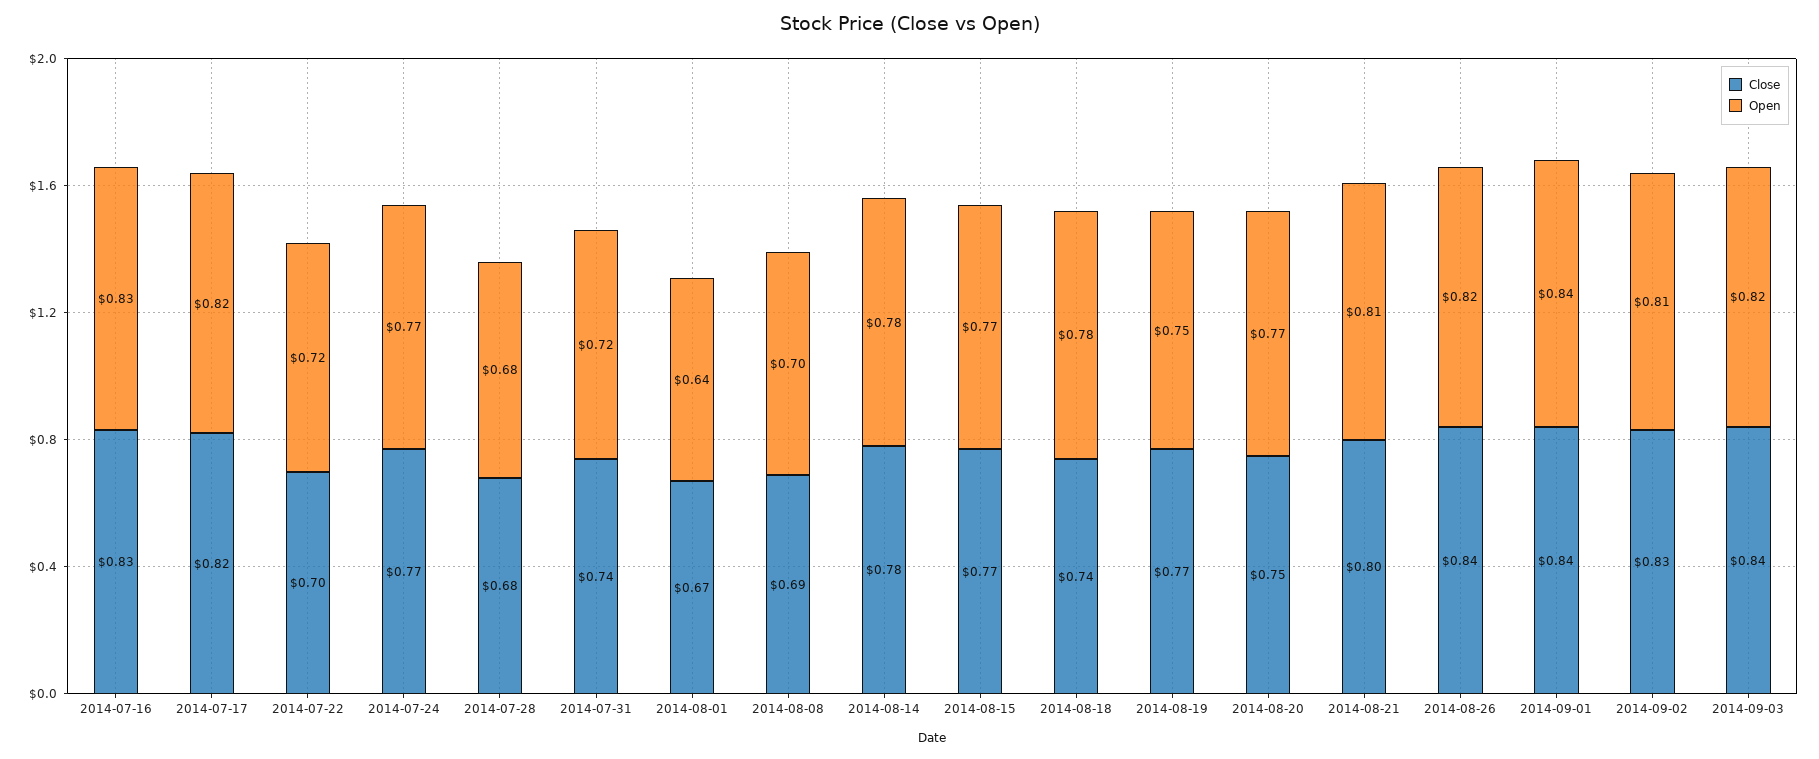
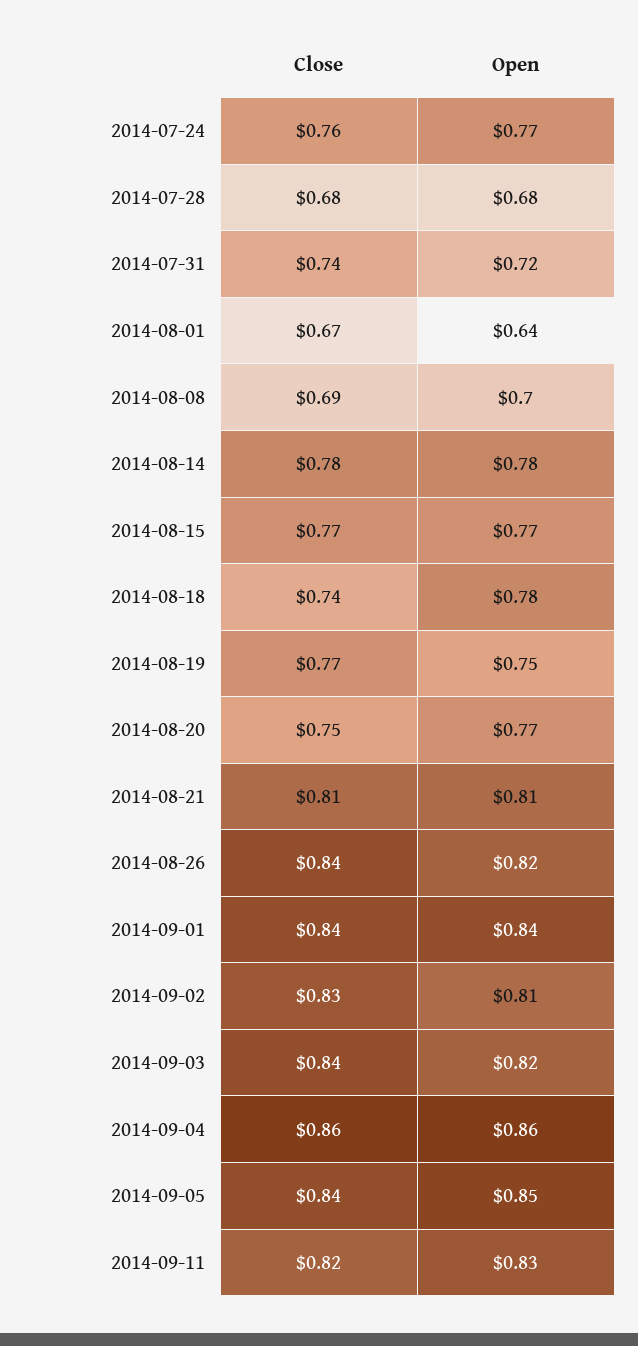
Close, 2014-07-16: 0.83 -> none
Open, 2014-07-16: 0.83 -> none
Close, 2014-07-17: 0.82 -> none
Open, 2014-07-17: 0.82 -> none
Close, 2014-07-22: 0.7 -> none
Open, 2014-07-22: 0.72 -> none
Close, 2014-07-24: 0.77 -> 0.76
Close, 2014-08-21: 0.8 -> 0.81
Close, 2014-09-04: none -> 0.86
Open, 2014-09-04: none -> 0.86
Close, 2014-09-05: none -> 0.84
Open, 2014-09-05: none -> 0.85
Close, 2014-09-11: none -> 0.82
Open, 2014-09-11: none -> 0.83

